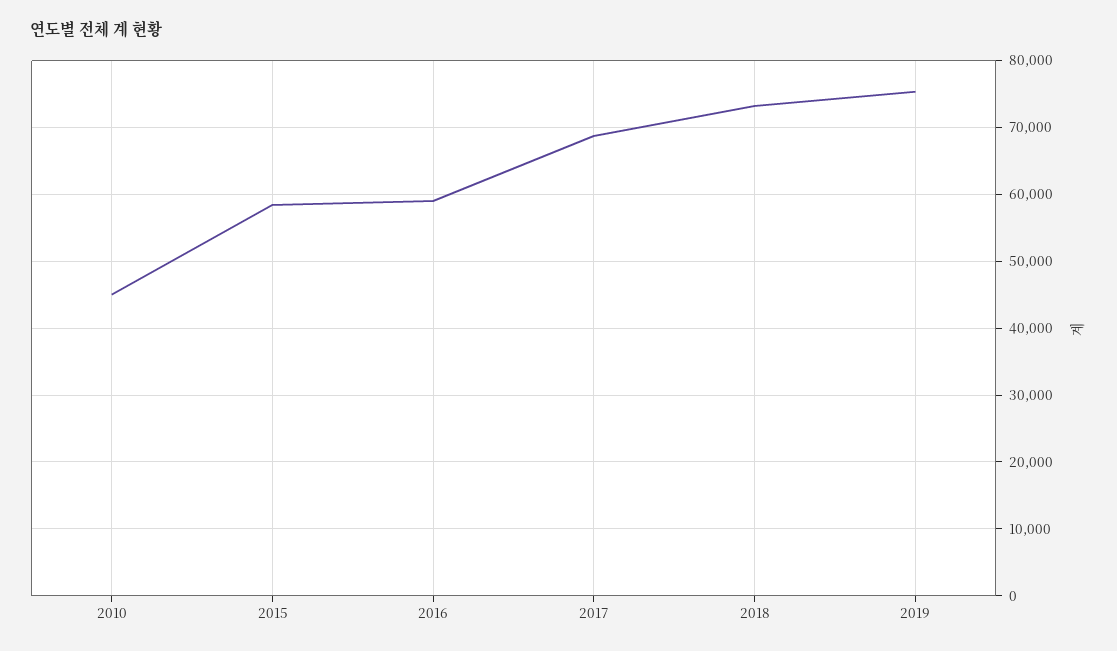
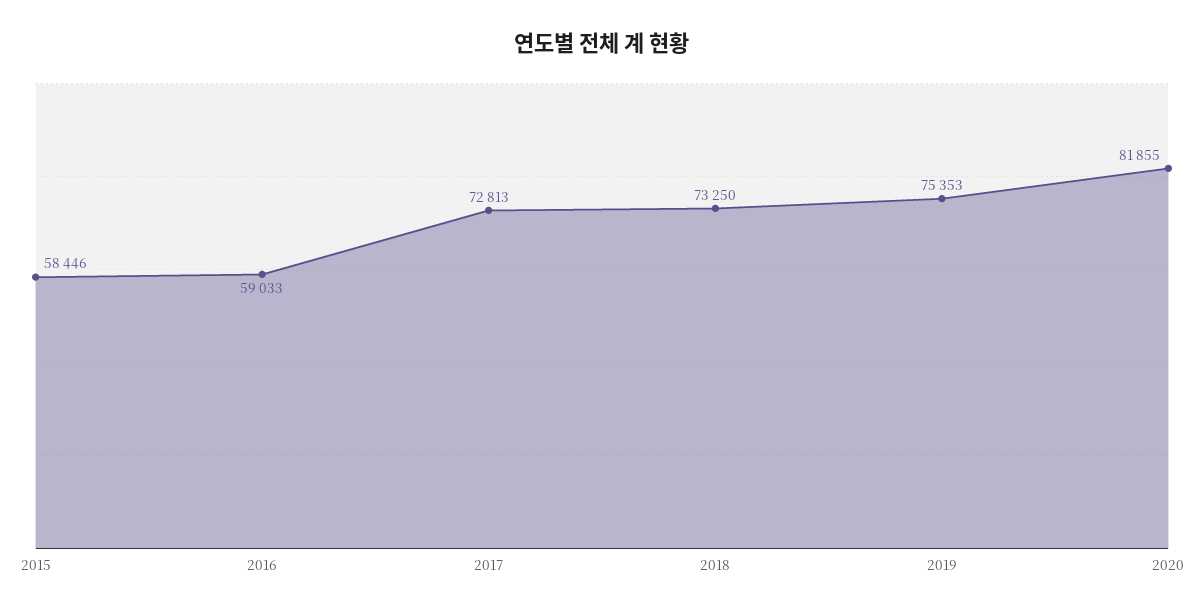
2010: 45000 -> none
2017: 69000 -> 72813
2020: none -> 81855

